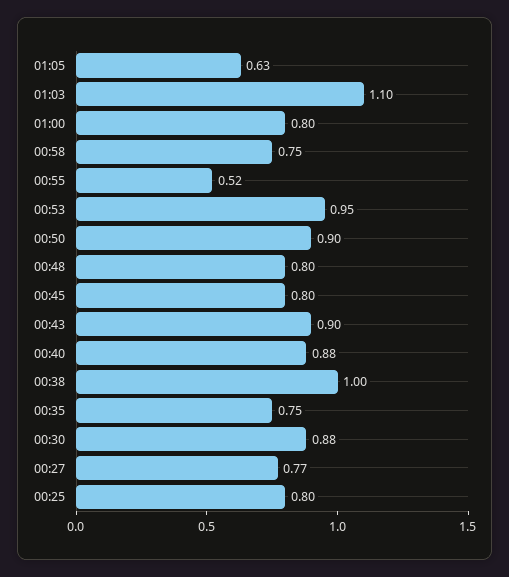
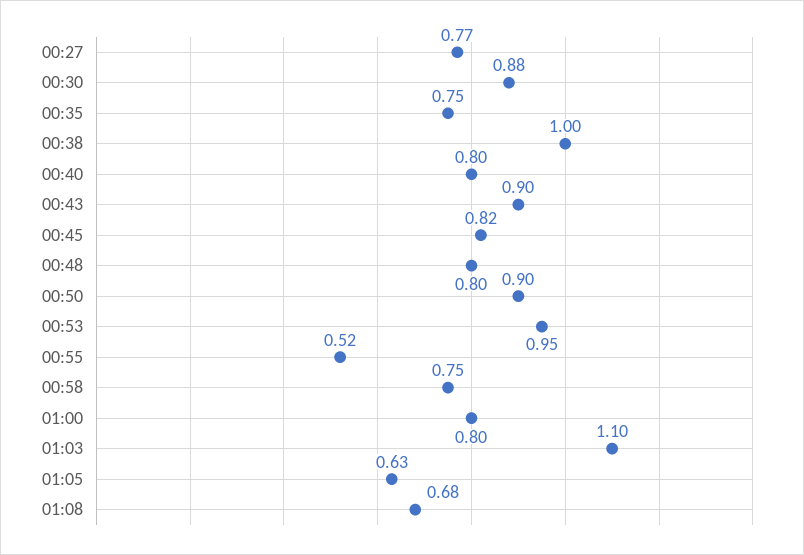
00:45: 0.8 -> 0.82
00:40: 0.88 -> 0.8
00:25: 0.8 -> none
01:08: none -> 0.68

